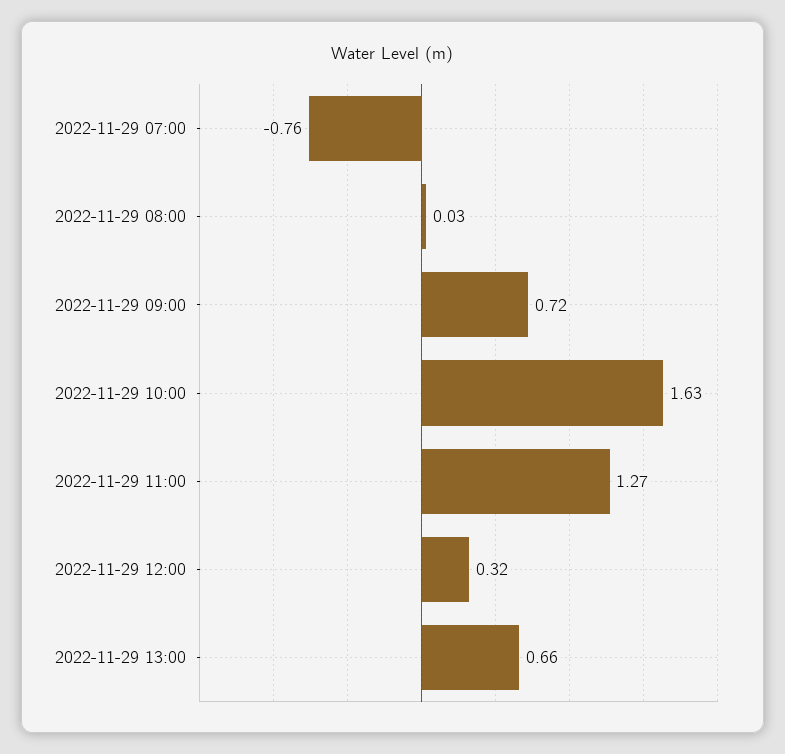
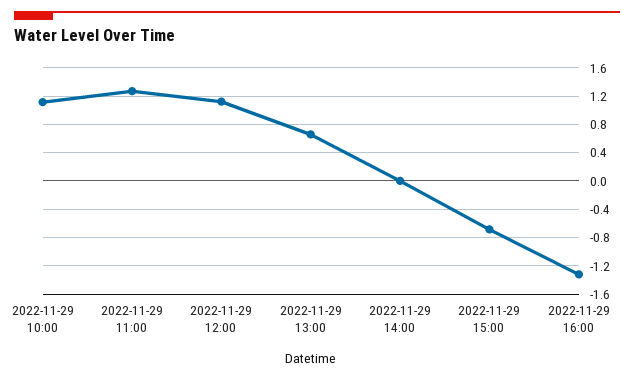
2022-11-29 07:00: -0.76 -> none
2022-11-29 08:00: 0.03 -> none
2022-11-29 09:00: 0.72 -> none
2022-11-29 10:00: 1.63 -> 1.1
2022-11-29 12:00: 0.32 -> 1.1
2022-11-29 14:00: none -> 0
2022-11-29 15:00: none -> -0.7
2022-11-29 16:00: none -> -1.3

